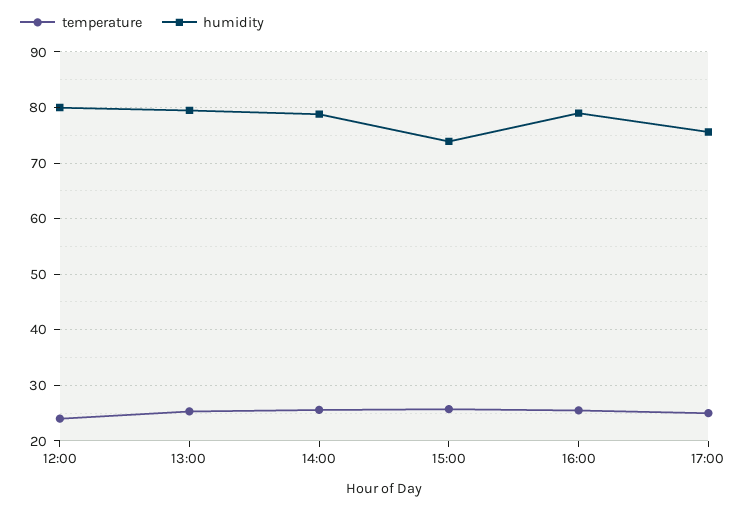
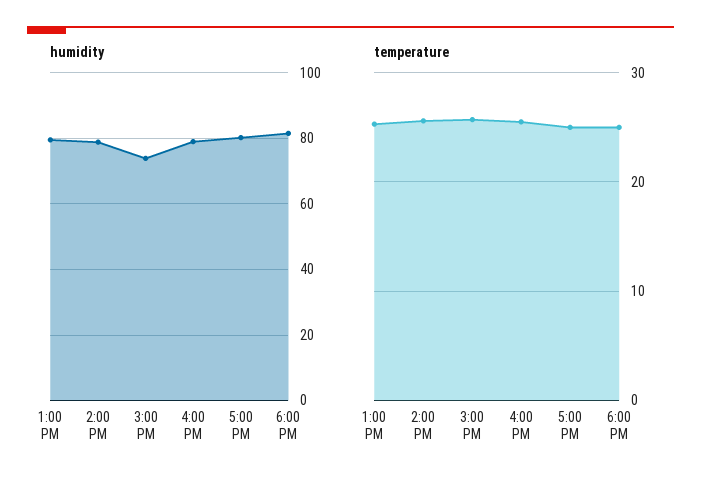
temperature, 12:00: 24 -> none
humidity, 12:00: 80 -> none
humidity, 17:00: 76 -> 80
humidity, 6:00 PM: none -> 82
temperature, 6:00 PM: none -> 25

